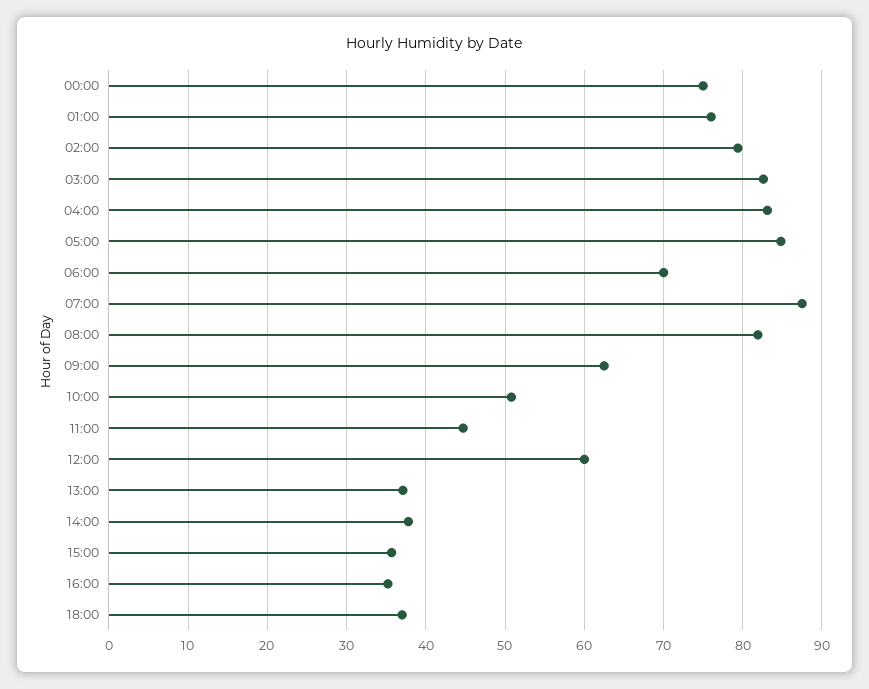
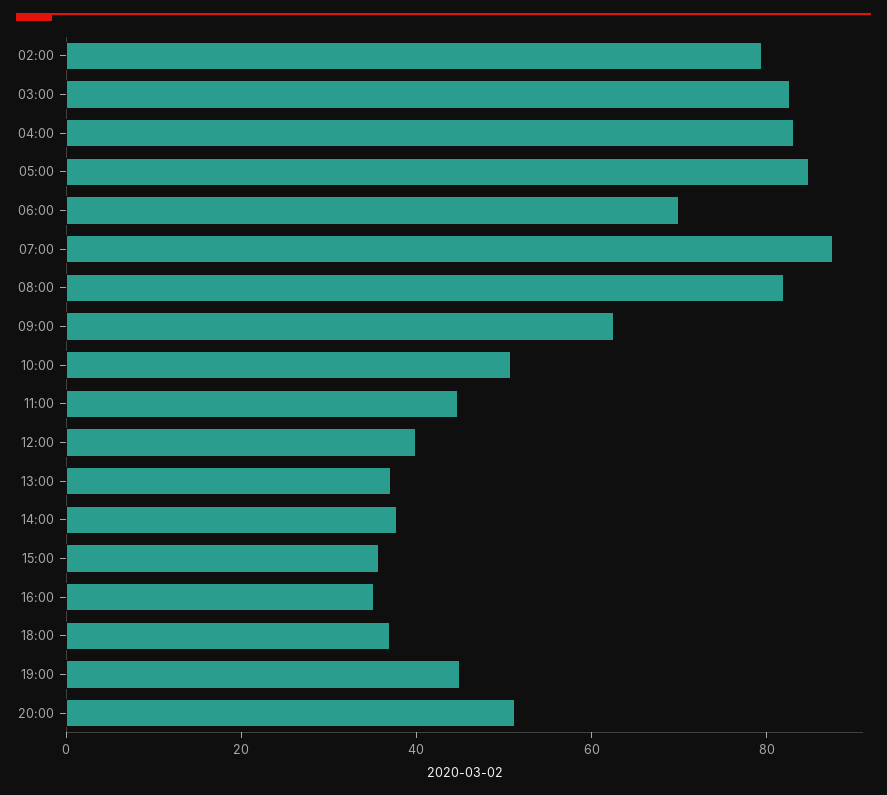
00:00: 75 -> none
01:00: 76 -> none
12:00: 60 -> 40
19:00: none -> 45
20:00: none -> 50

